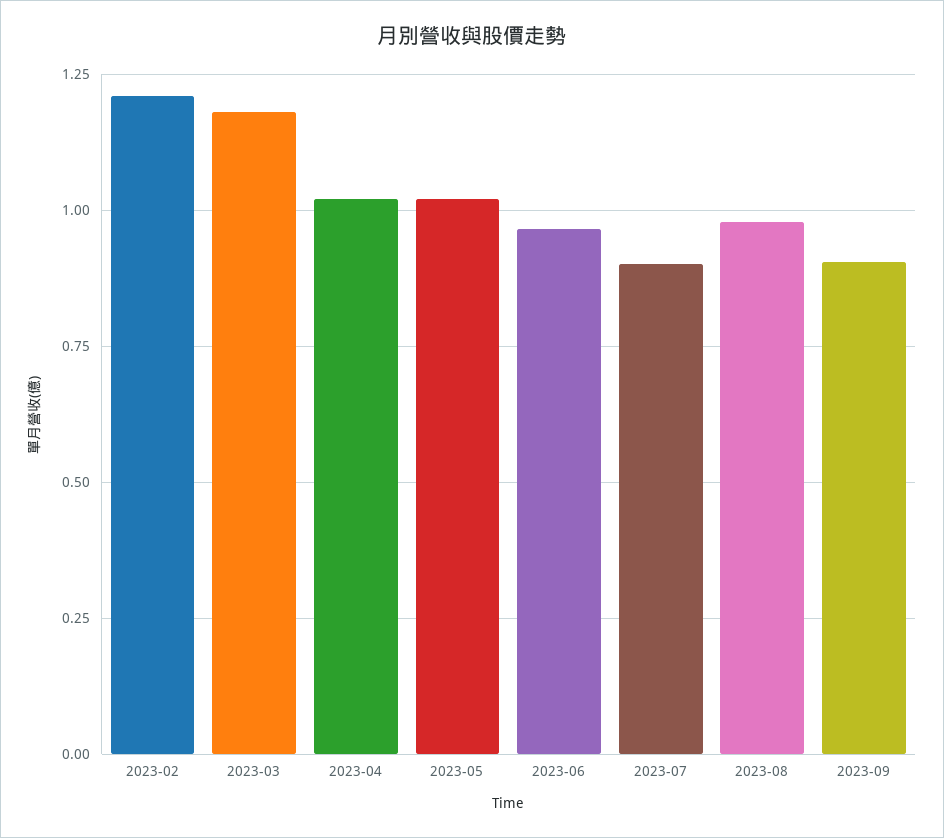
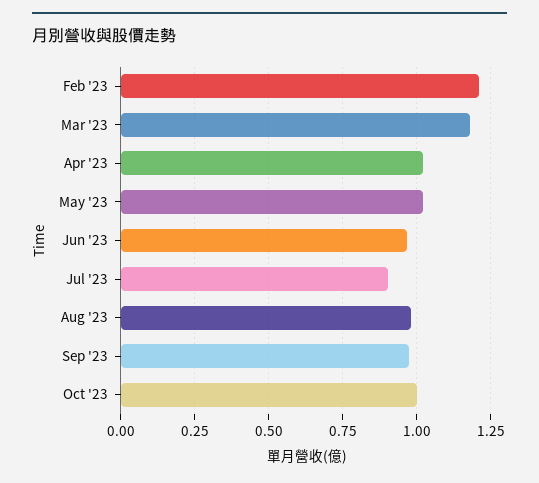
2023-09: 0.9 -> 0.975
Oct '23: none -> 1

